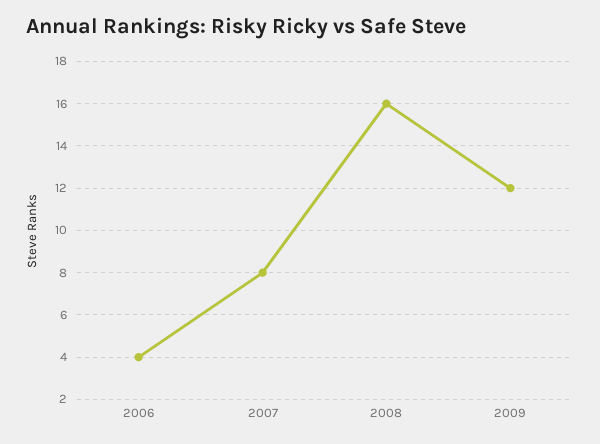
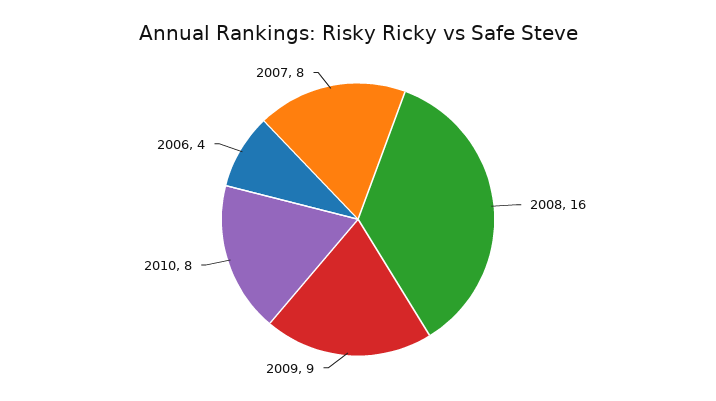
2009: 12 -> 9
2010: none -> 8

